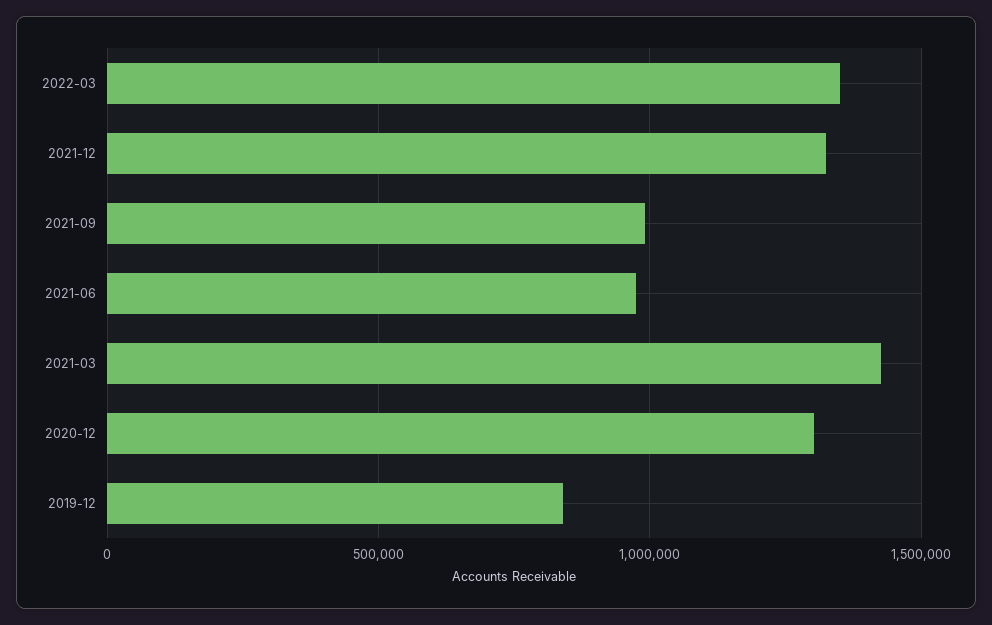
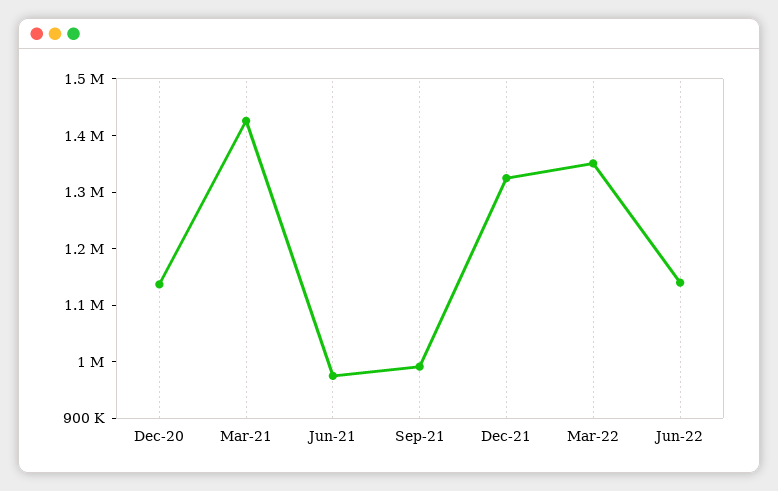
2020-12: 1300000 -> 1140000
2019-12: 850000 -> none
Jun-22: none -> 1140000

